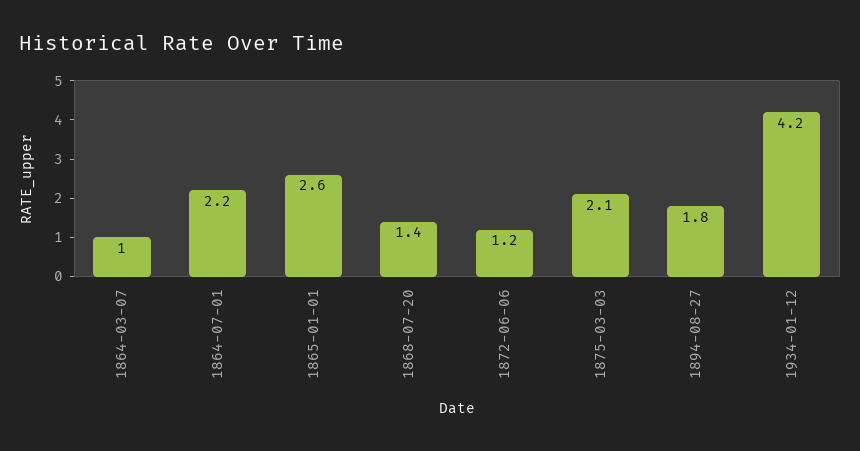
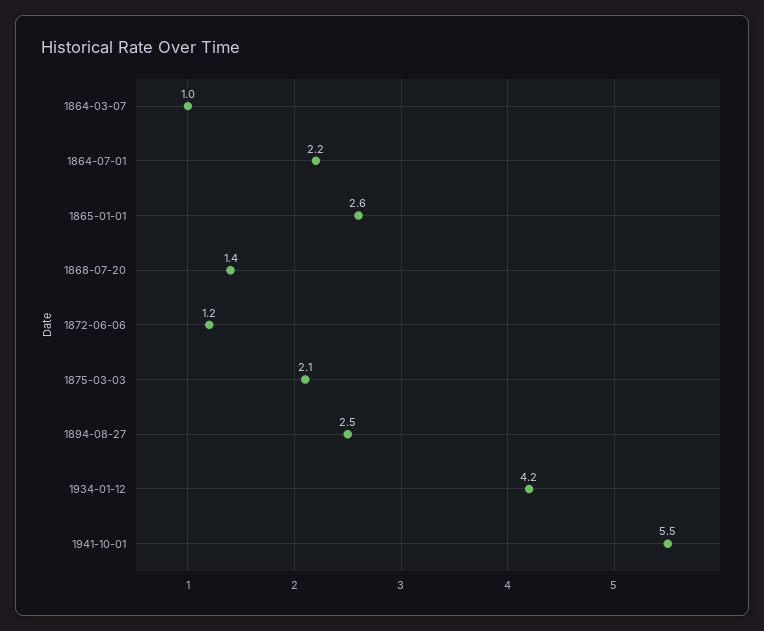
1894-08-27: 1.8 -> 2.5
1941-10-01: none -> 5.5

